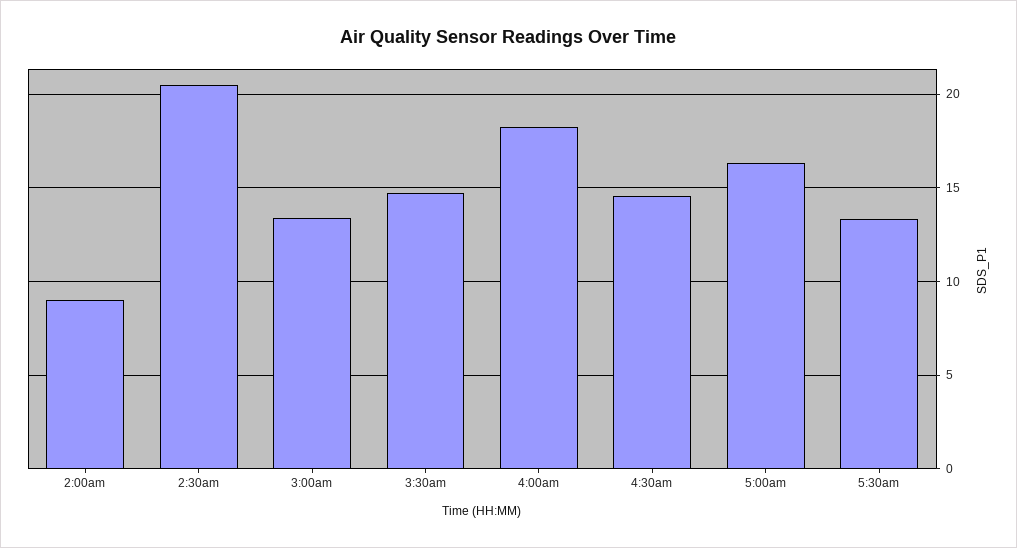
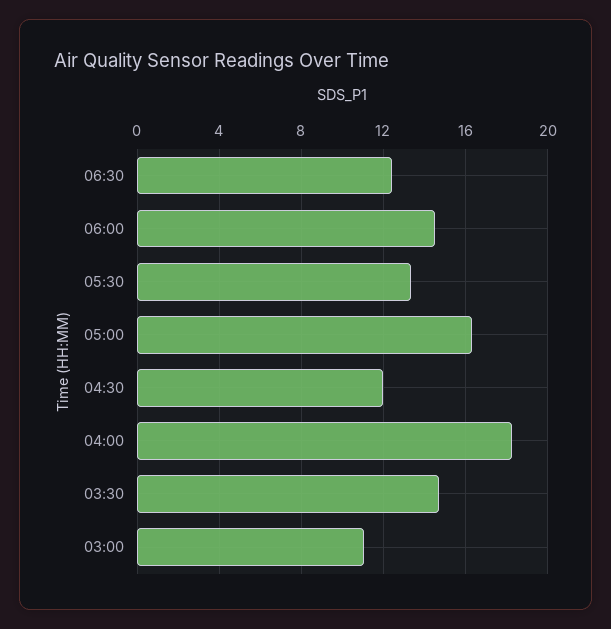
2:00am: 9 -> none
2:30am: 20.5 -> none
3:00am: 13.5 -> 11
4:30am: 14.5 -> 12
06:30: none -> 12.5
06:00: none -> 14.5

